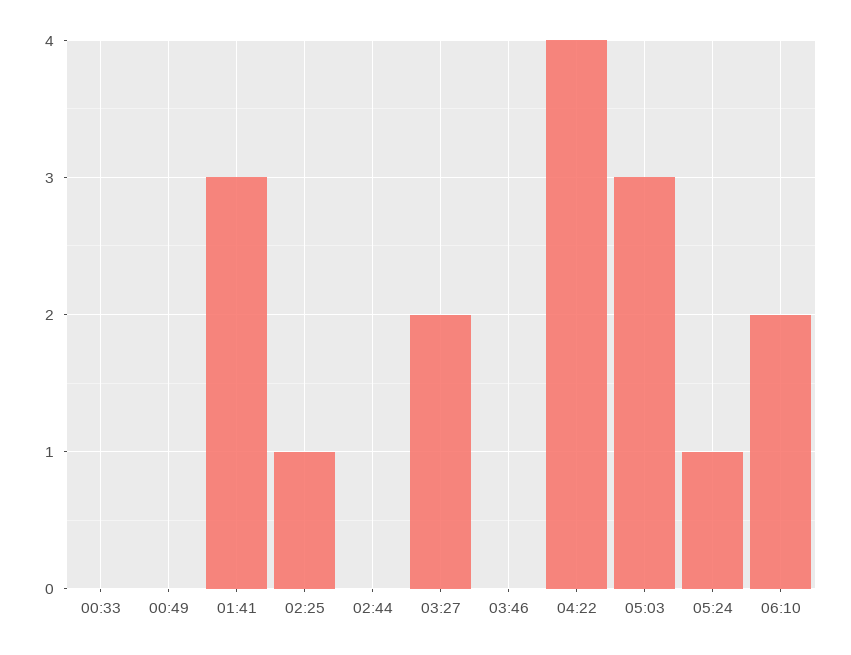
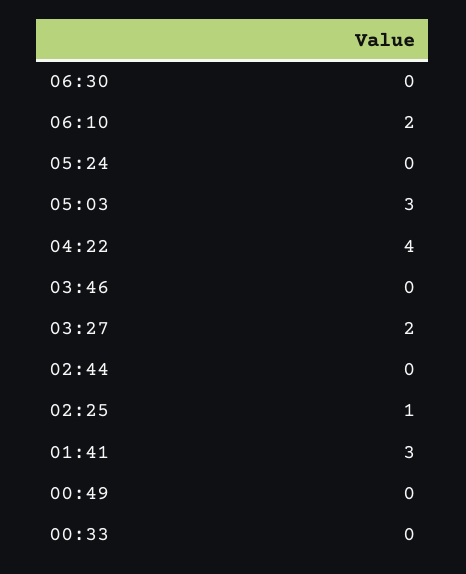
05:24: 1 -> 0
06:30: none -> 0

